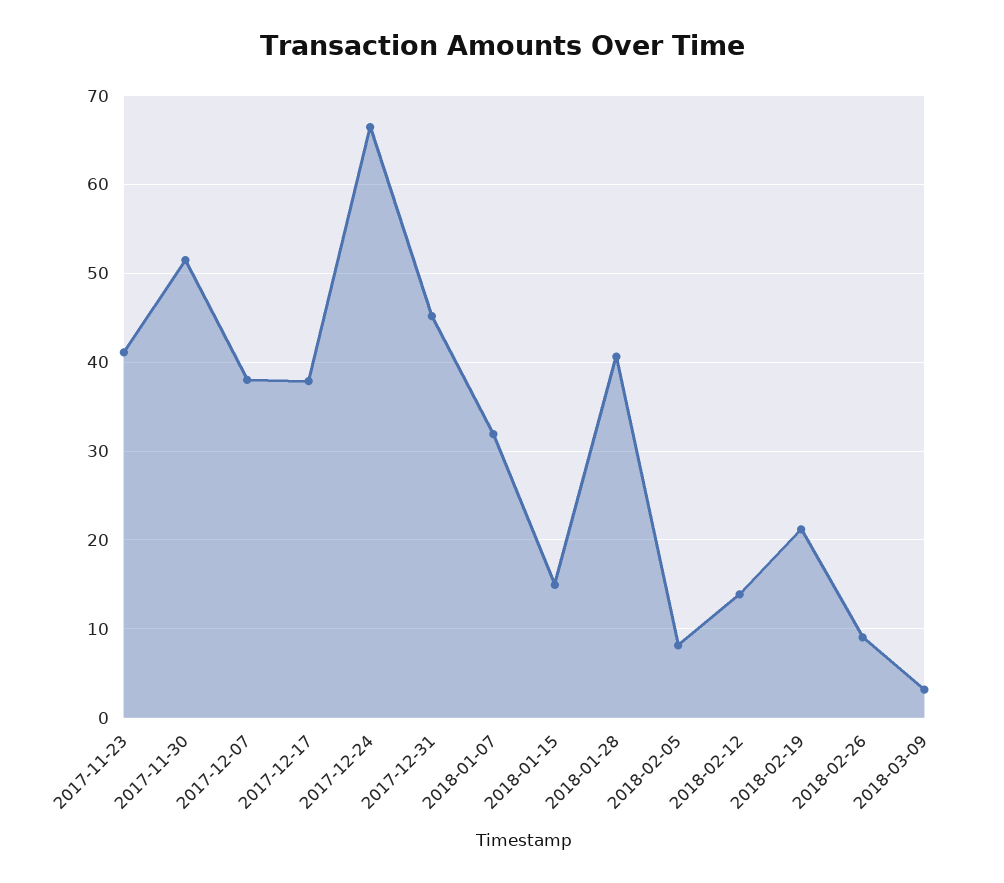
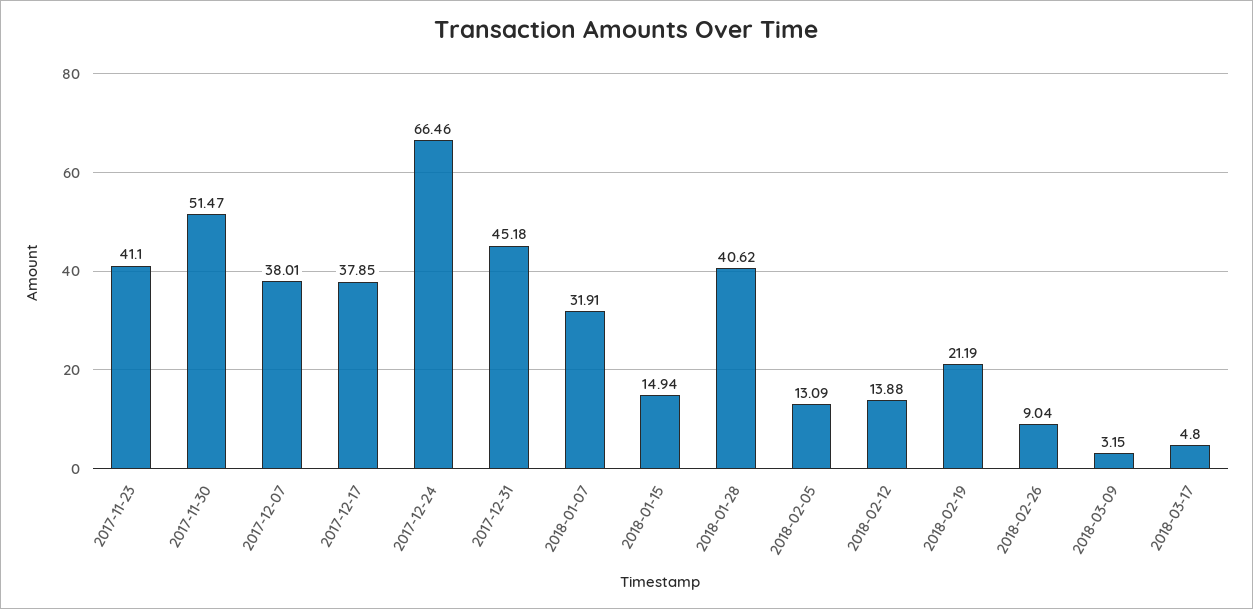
2018-02-05: 8 -> 13.09
2018-03-17: none -> 4.8

